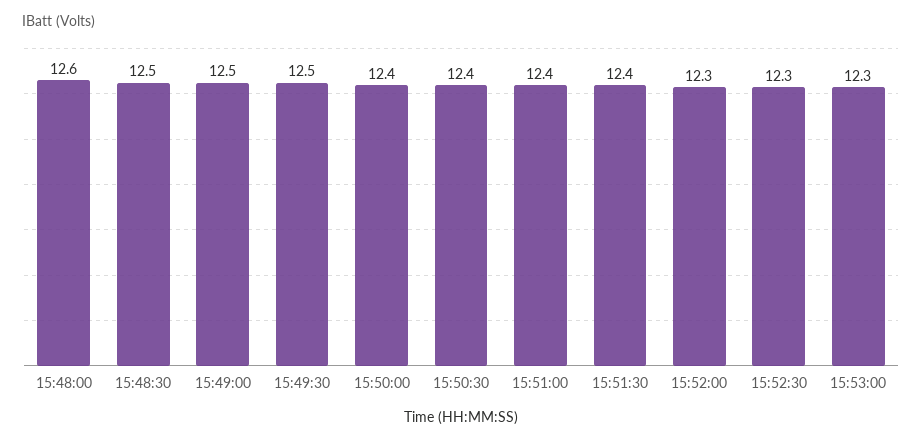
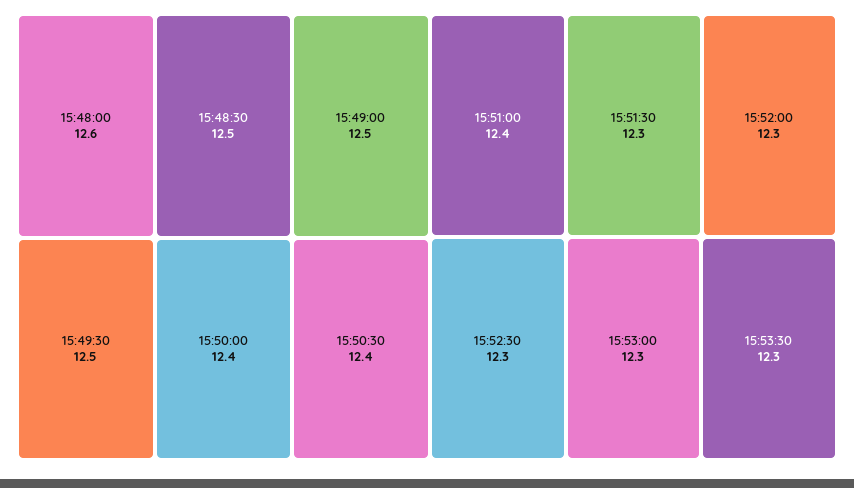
15:51:30: 12.4 -> 12.3
15:53:30: none -> 12.3

